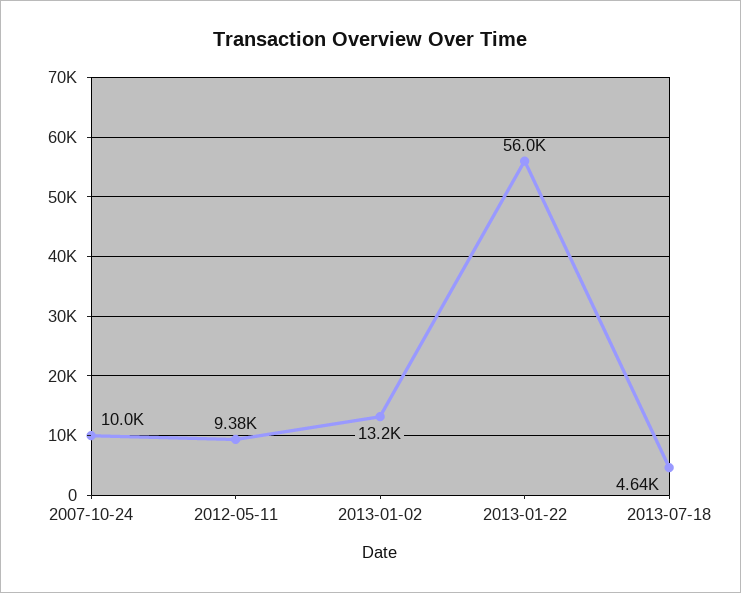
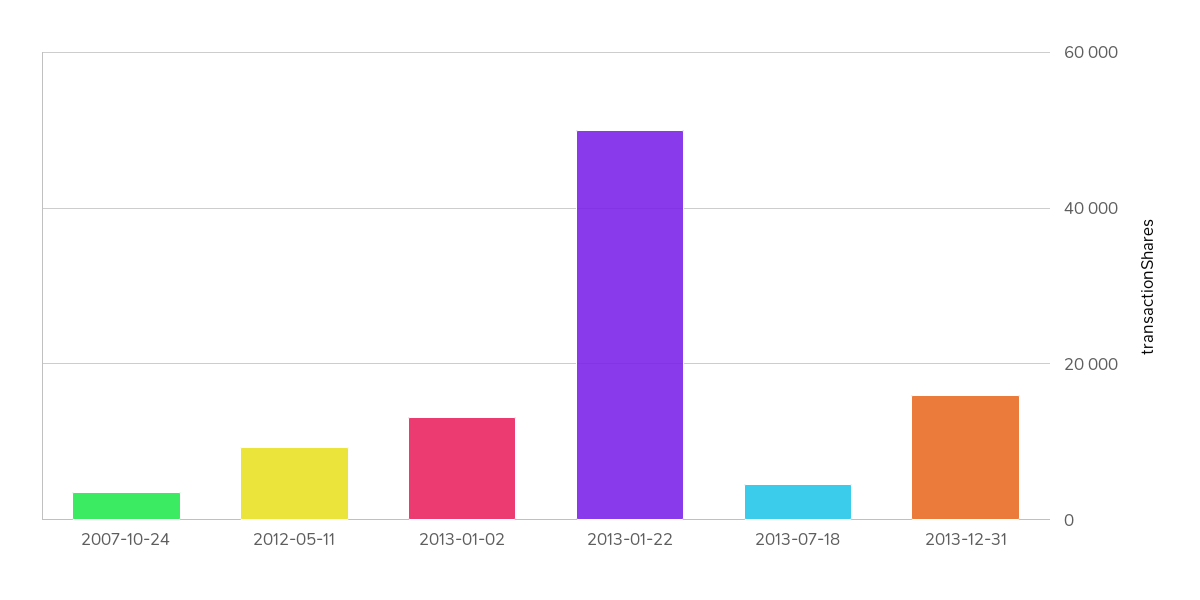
2007-10-24: 10000 -> 4000
2013-01-22: 56000 -> 50000
2013-12-31: none -> 16000

